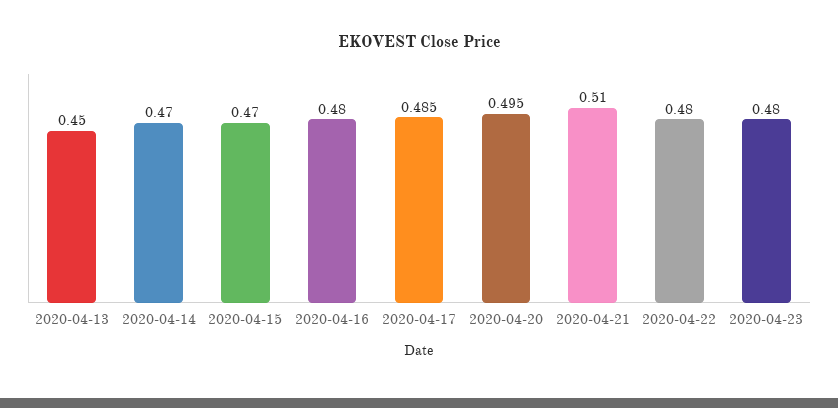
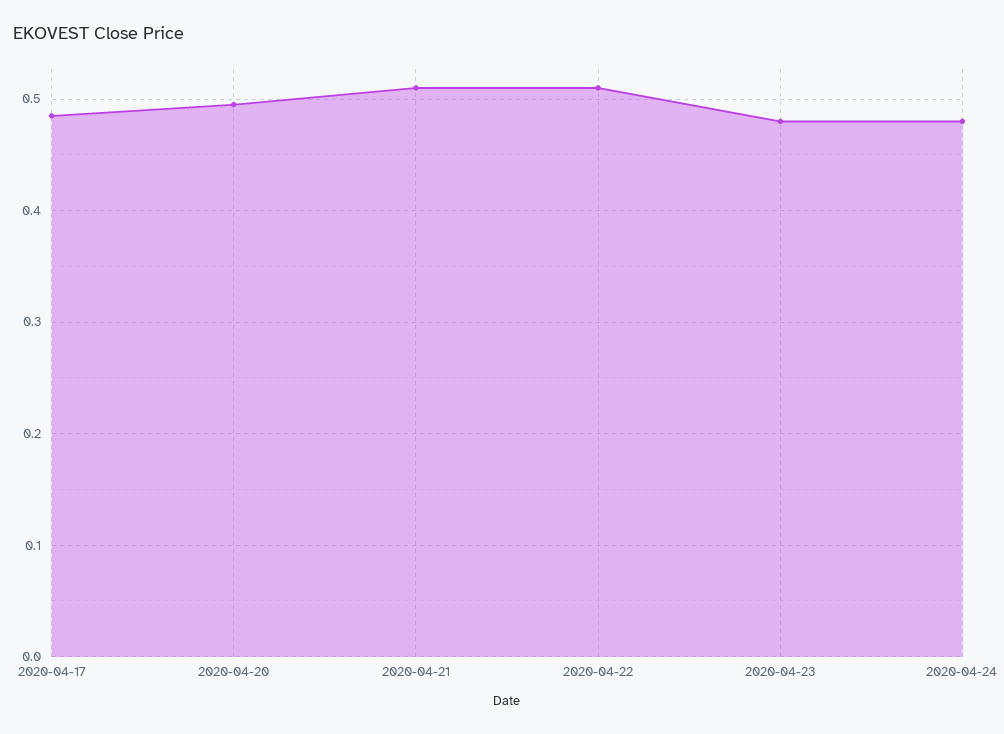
2020-04-13: 0.45 -> none
2020-04-14: 0.47 -> none
2020-04-15: 0.47 -> none
2020-04-16: 0.48 -> none
2020-04-22: 0.48 -> 0.51
2020-04-24: none -> 0.48

